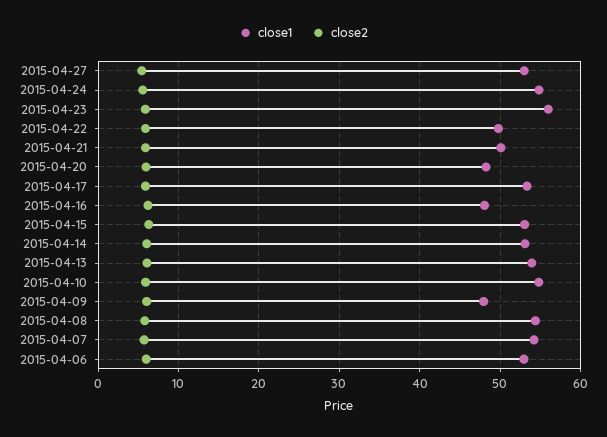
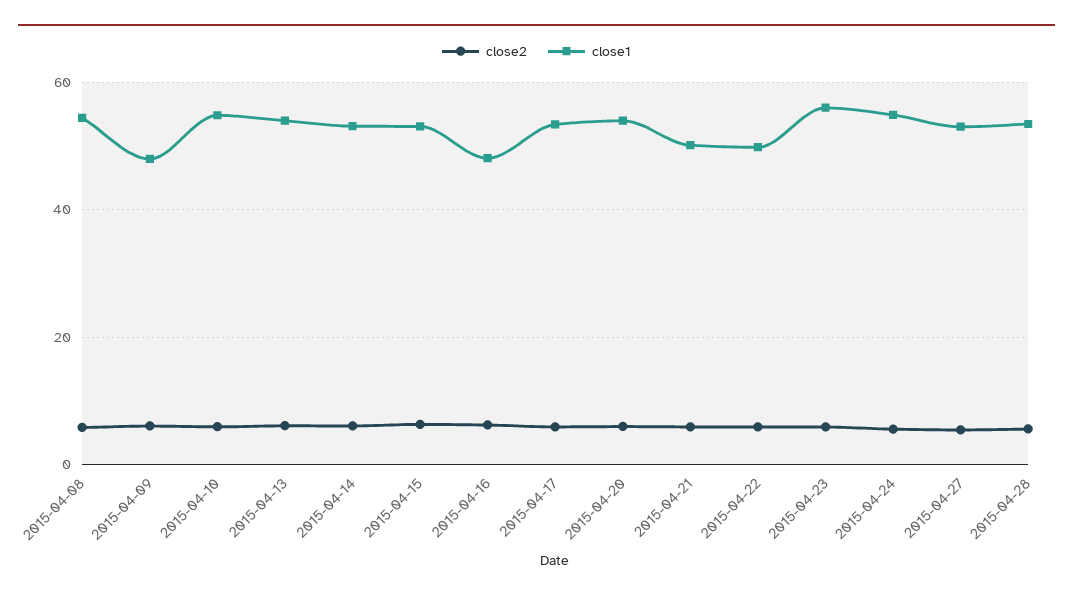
close1, 2015-04-20: 48 -> 54
close1, 2015-04-07: 54 -> none
close2, 2015-04-07: 6 -> none
close1, 2015-04-06: 53 -> none
close2, 2015-04-06: 6 -> none
close2, 2015-04-28: none -> 6
close1, 2015-04-28: none -> 54

